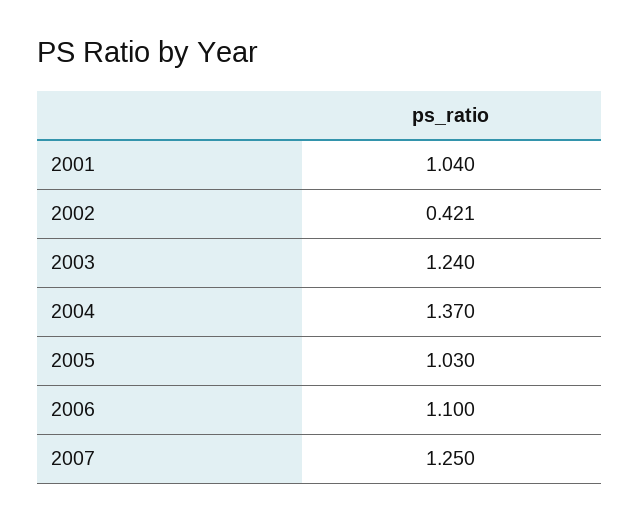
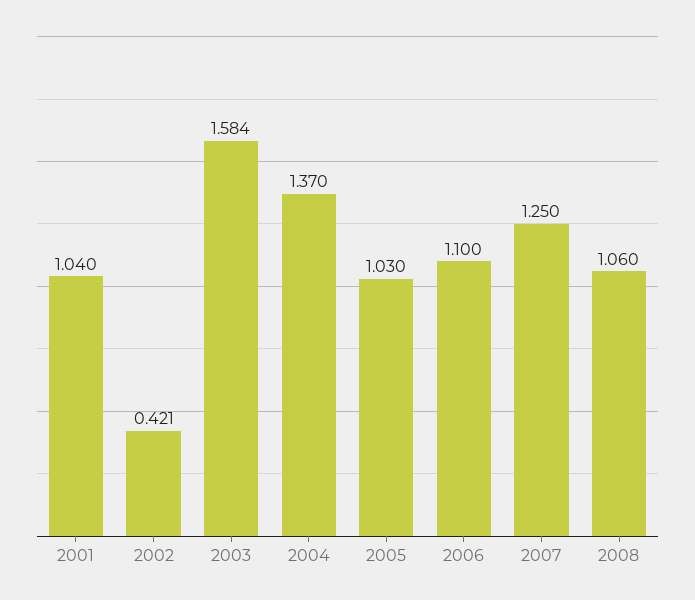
2003: 1.24 -> 1.584
2008: none -> 1.06

